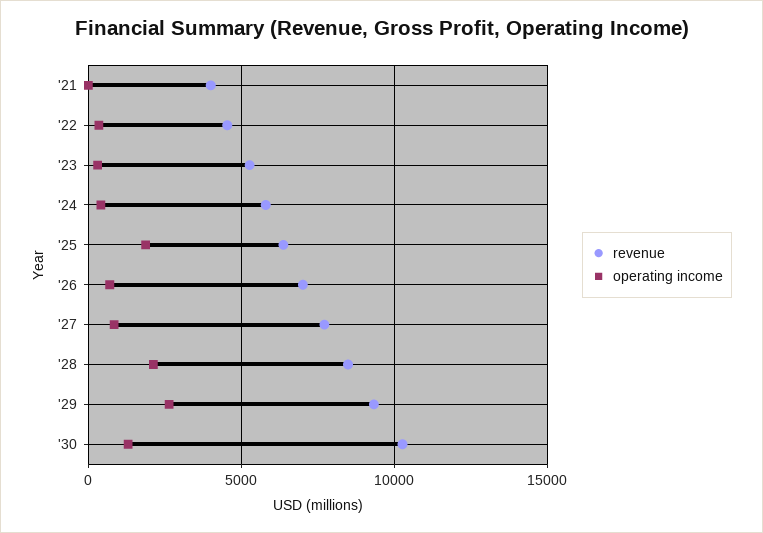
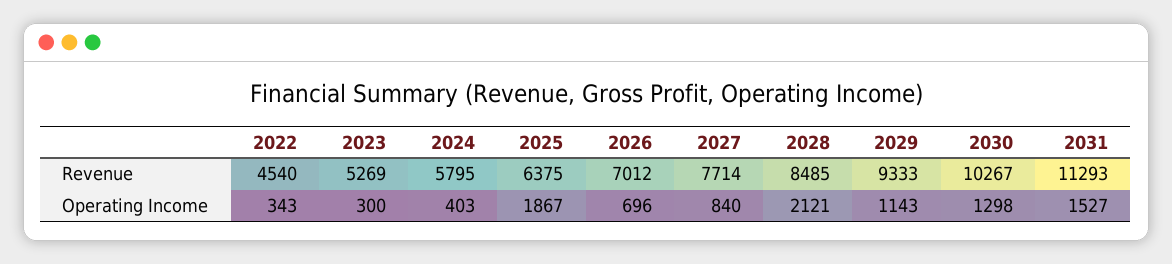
revenue, '21: 4000 -> none
operating income, '21: 0 -> none
operating income, '29: 2500 -> 1143
revenue, 2031: none -> 11293
operating income, 2031: none -> 1527

